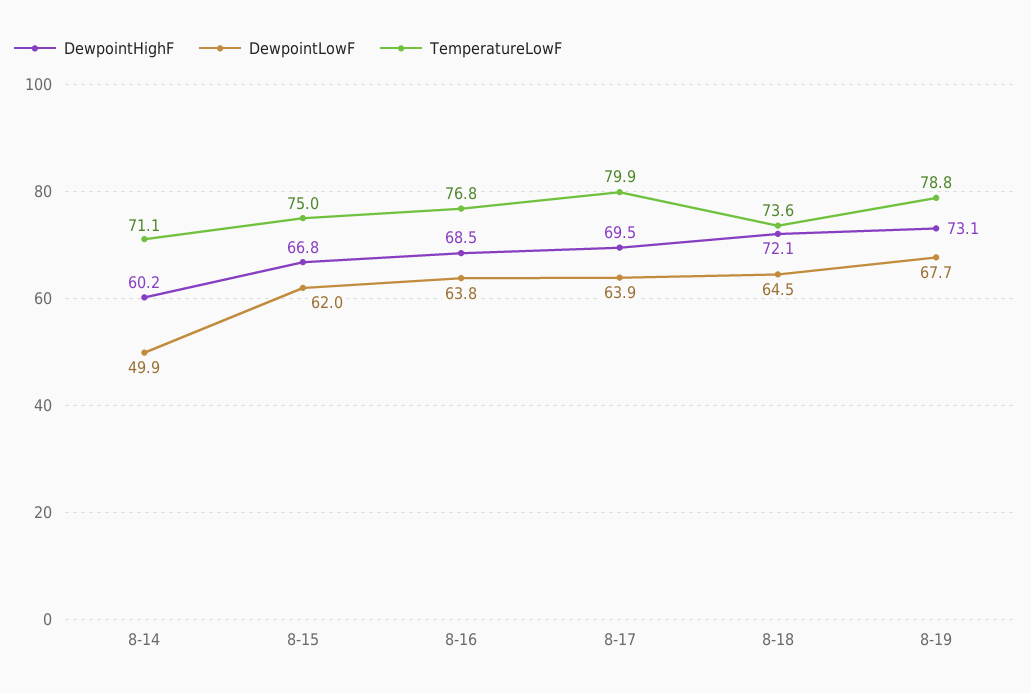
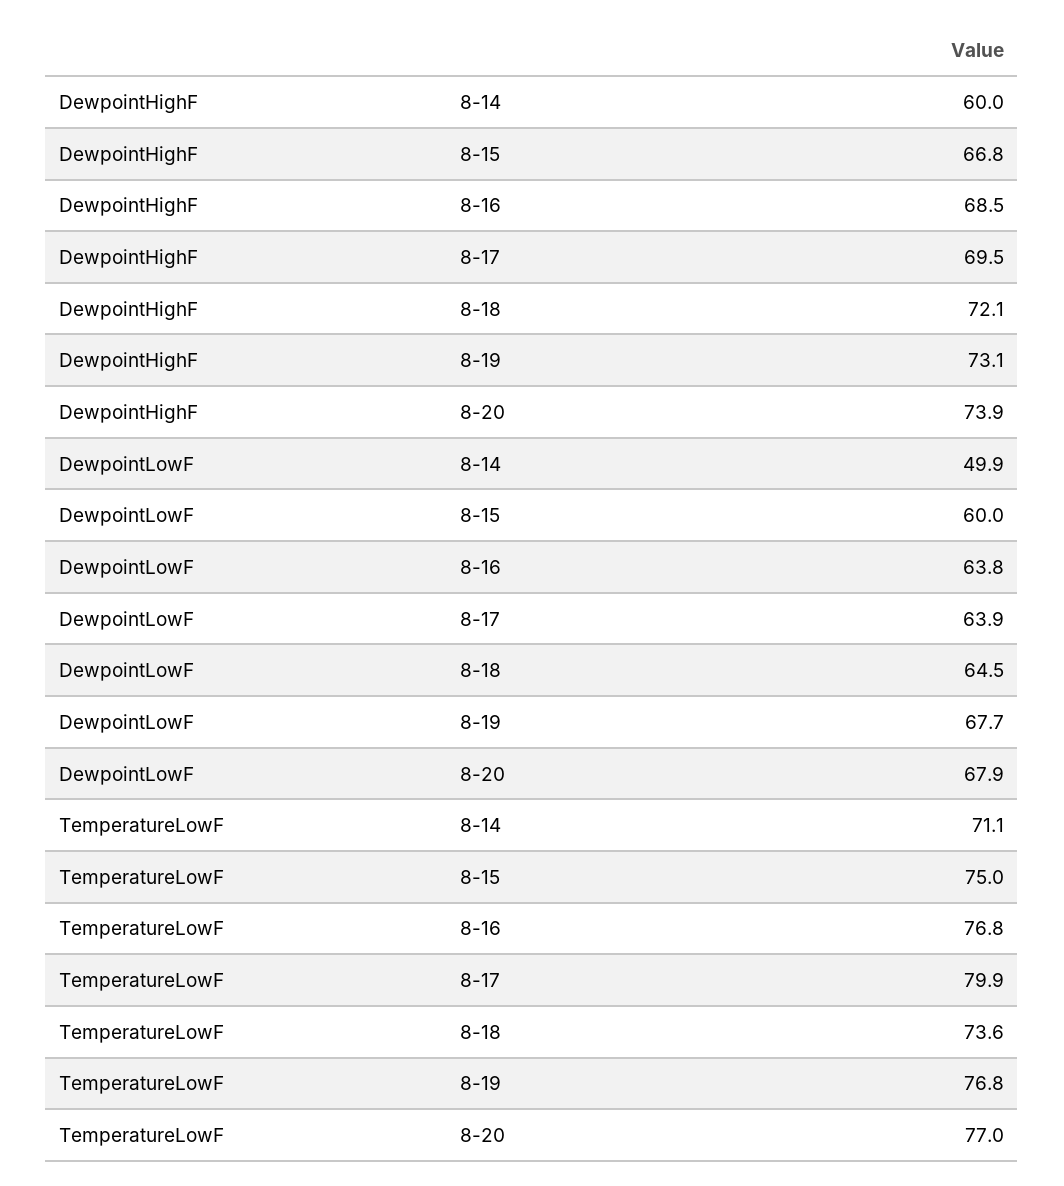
DewpointHighF, 8-14: 60.2 -> 60
DewpointLowF, 8-15: 62 -> 60
TemperatureLowF, 8-19: 78.8 -> 76.8
DewpointHighF, 8-20: none -> 73.9
DewpointLowF, 8-20: none -> 67.9
TemperatureLowF, 8-20: none -> 77

